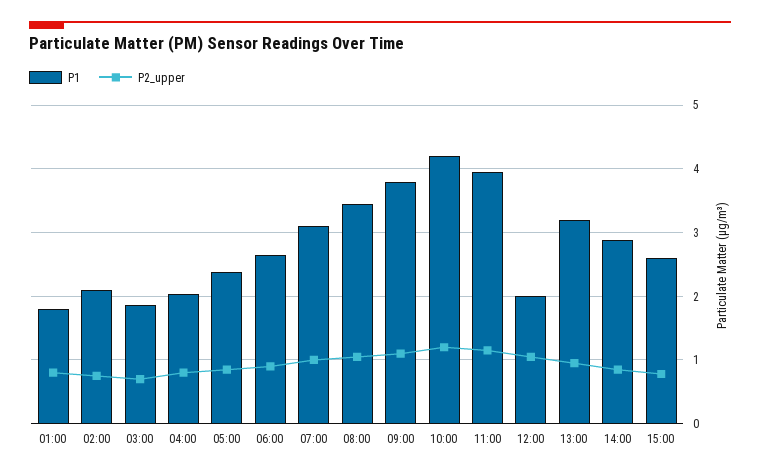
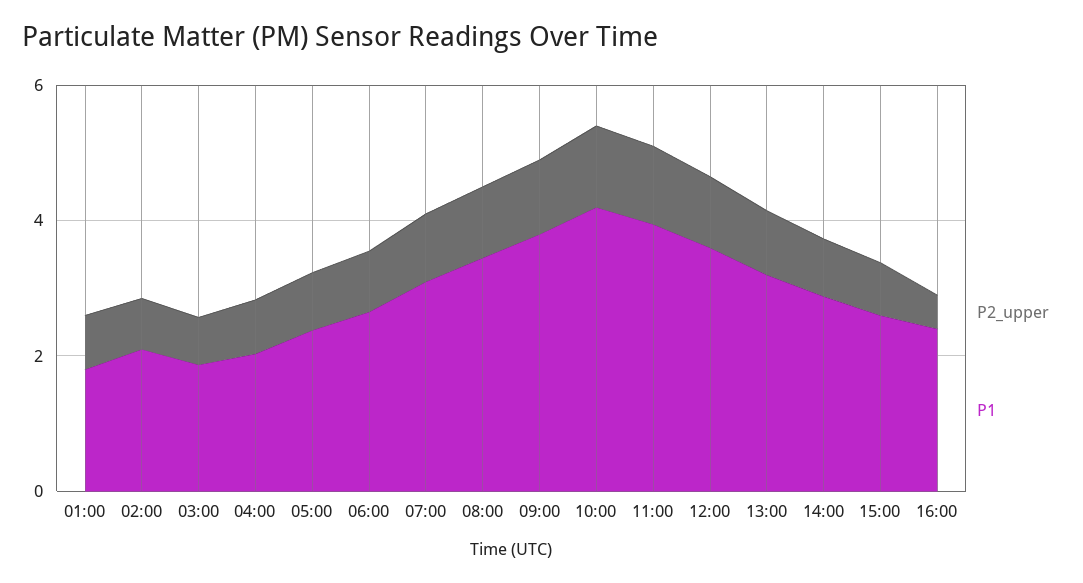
P1, 12:00: 2 -> 3.5
P2_upper, 16:00: none -> 0.5
P1, 16:00: none -> 2.5

